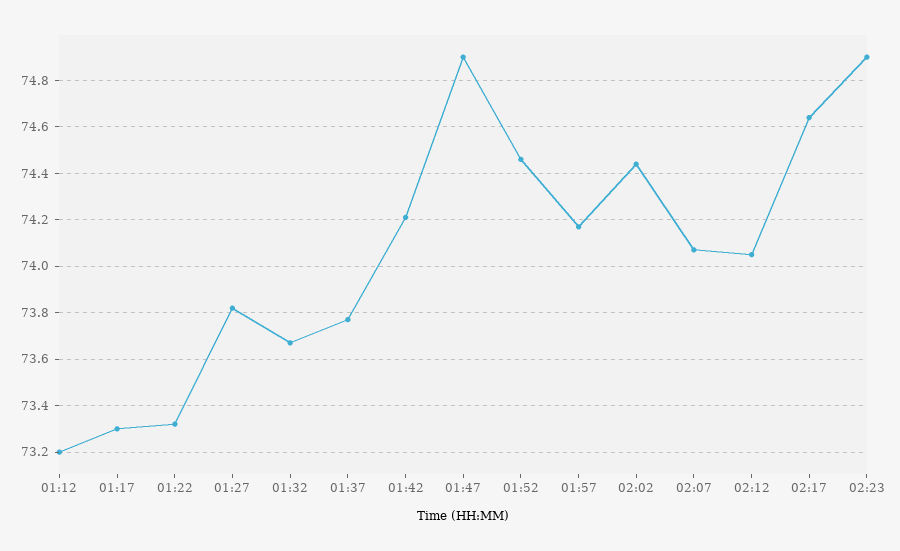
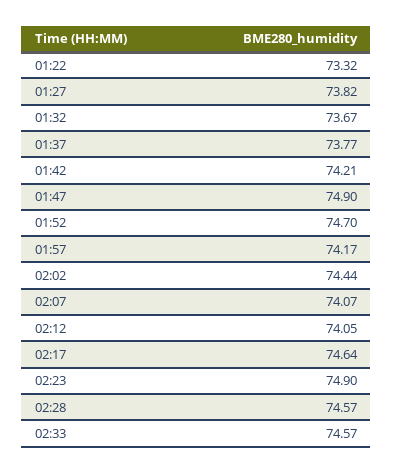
01:12: 73.2 -> none
01:17: 73.3 -> none
01:52: 74.45 -> 74.7
02:28: none -> 74.57
02:33: none -> 74.57

